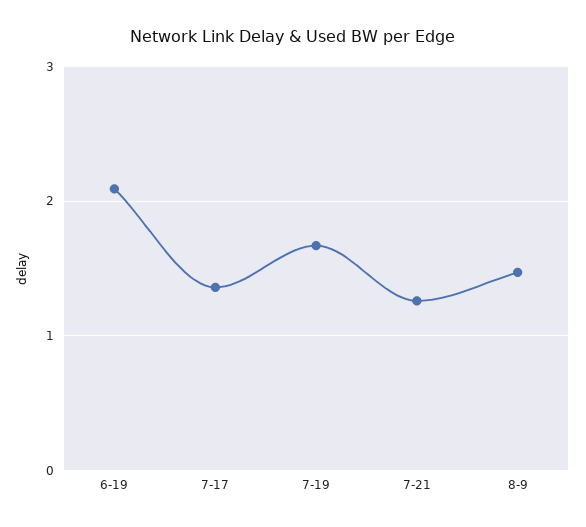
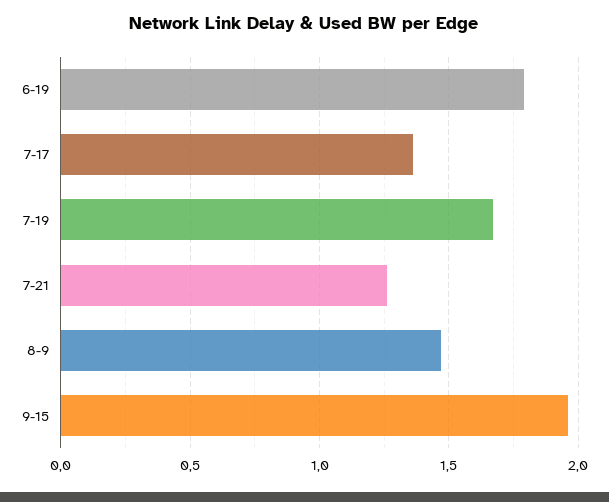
6-19: 2.1 -> 1.8
9-15: none -> 1.95

